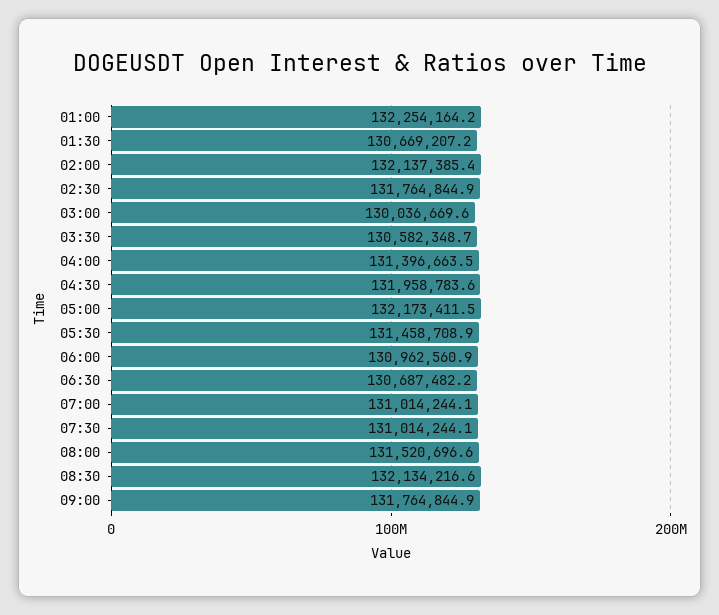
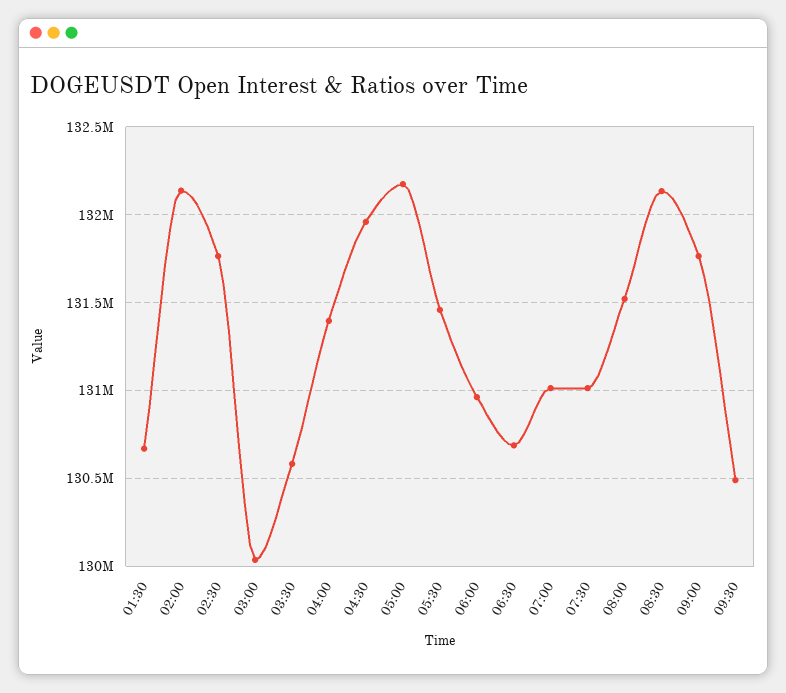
01:00: 132254164.2 -> none
09:30: none -> 130500000

